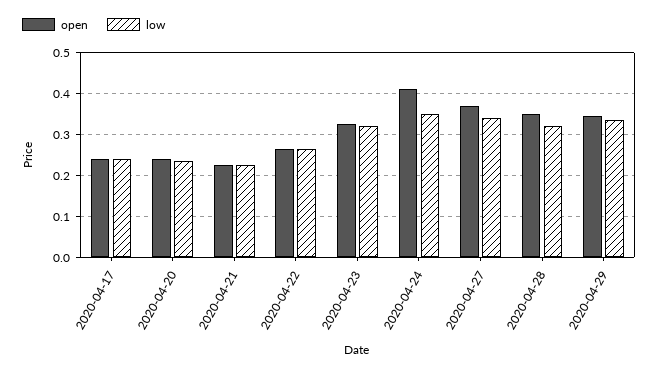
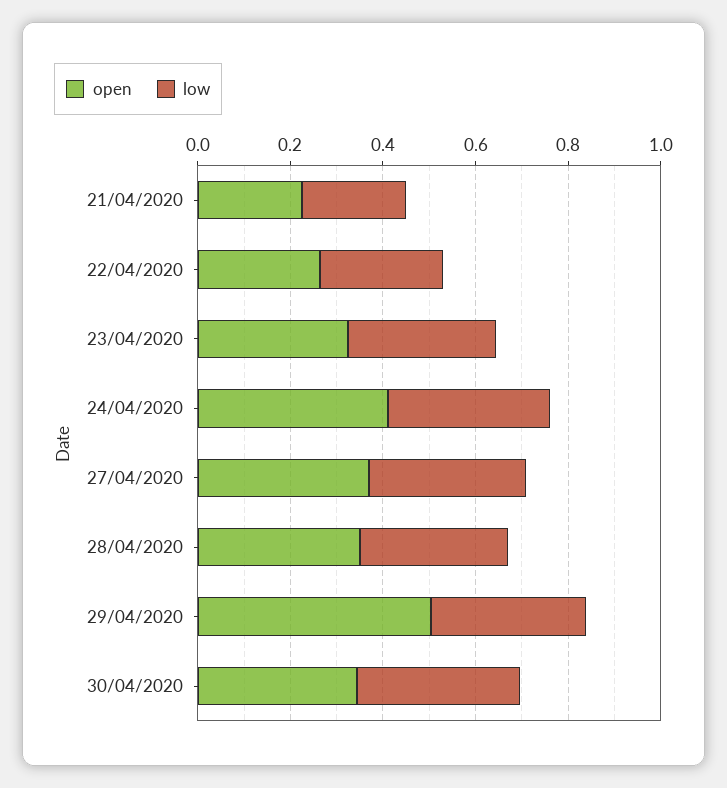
open, 2020-04-17: 0.24 -> none
low, 2020-04-17: 0.24 -> none
open, 2020-04-20: 0.24 -> none
low, 2020-04-20: 0.24 -> none
open, 2020-04-29: 0.34 -> 0.5
open, 30/04/2020: none -> 0.35
low, 30/04/2020: none -> 0.35

